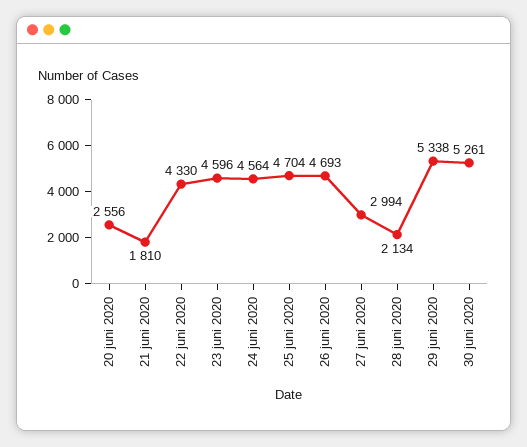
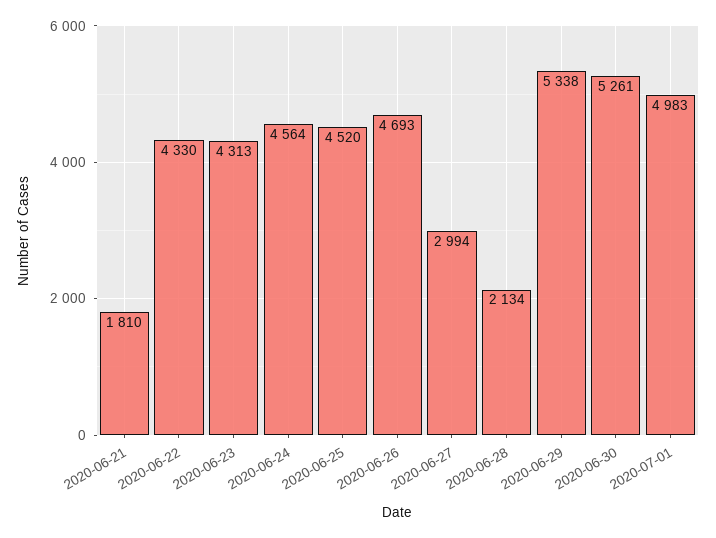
20 juni 2020: 2556 -> none
23 juni 2020: 4596 -> 4313
25 juni 2020: 4704 -> 4520
2020-07-01: none -> 4983

